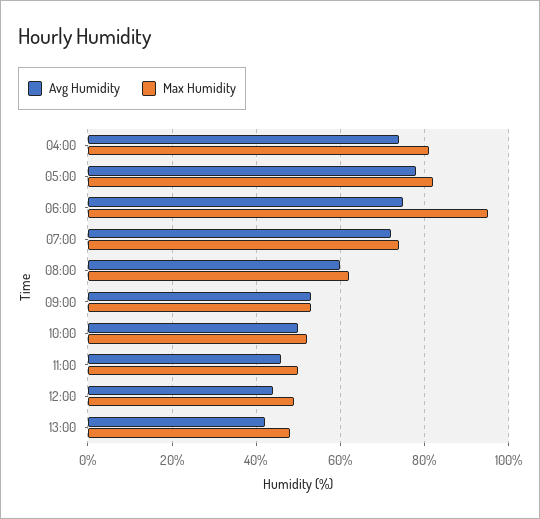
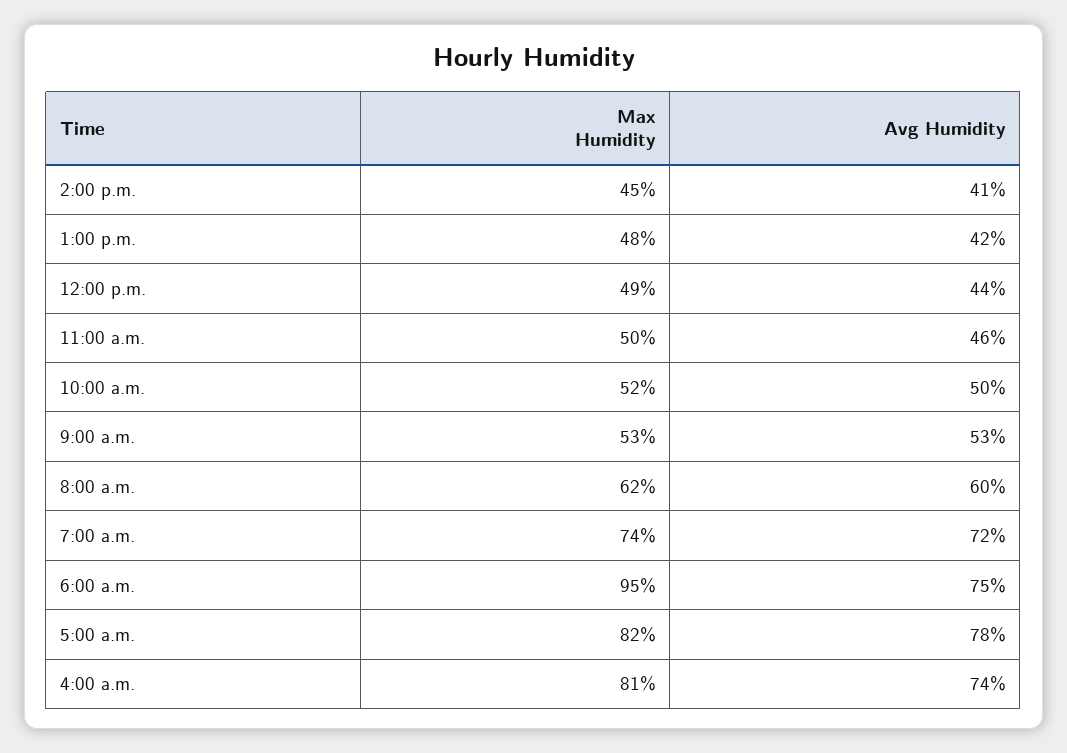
Max Humidity, 2:00 p.m.: none -> 45
Avg Humidity, 2:00 p.m.: none -> 41

